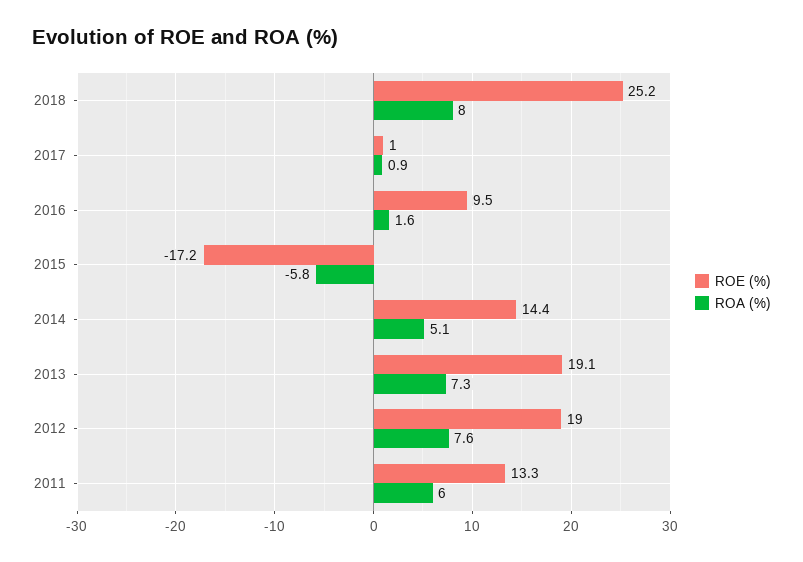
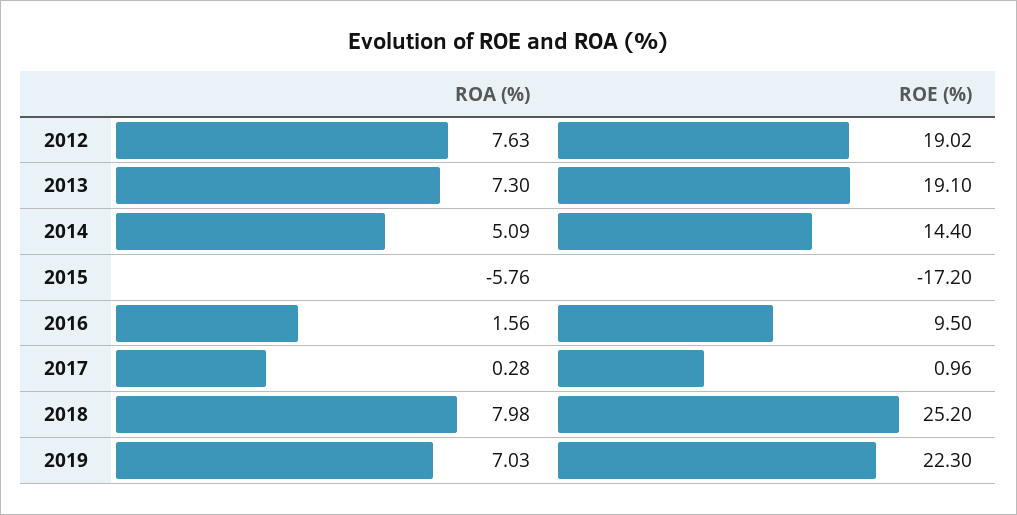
ROA (%), 2017: 0.9 -> 0.28
ROE (%), 2011: 13.3 -> none
ROA (%), 2011: 6 -> none
ROA (%), 2019: none -> 7.03
ROE (%), 2019: none -> 22.3

